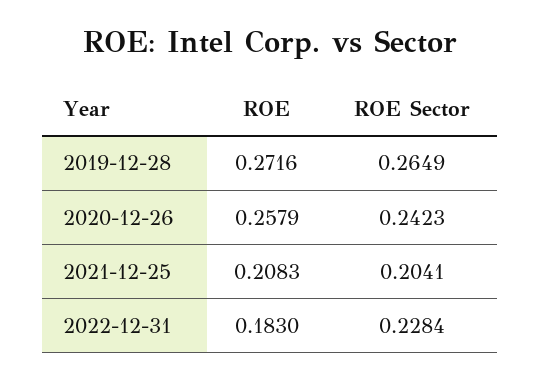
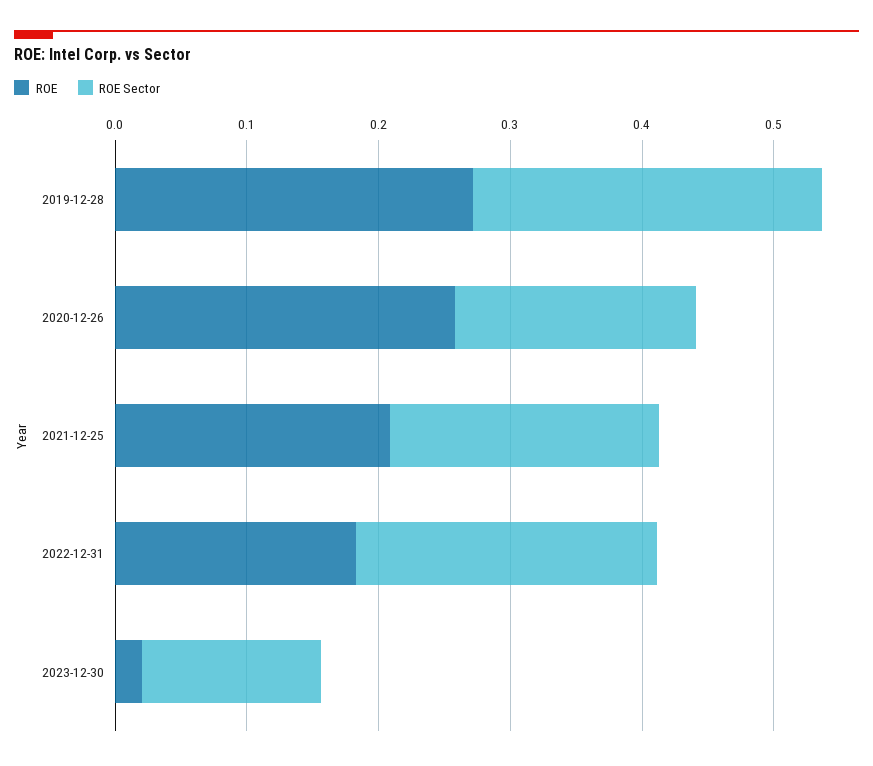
ROE Sector, 2020-12-26: 0.2423 -> 0.18
ROE, 2023-12-30: none -> 0.02
ROE Sector, 2023-12-30: none -> 0.14

